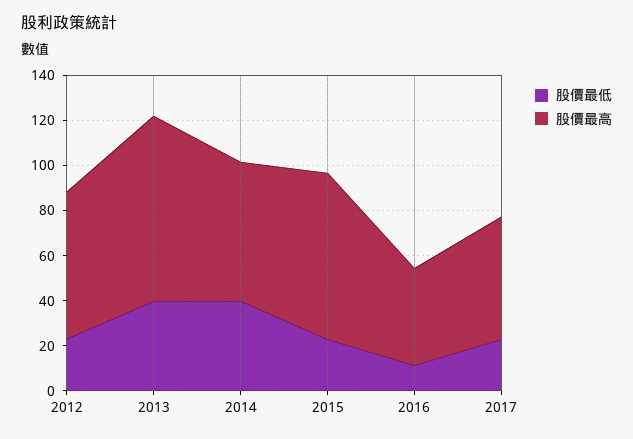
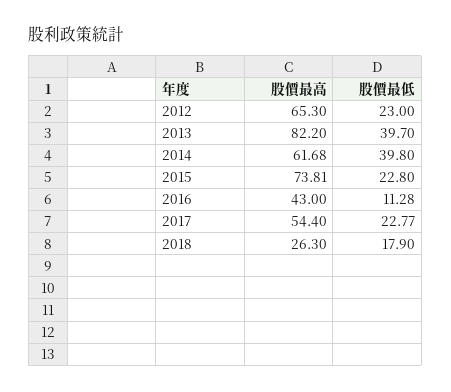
股價最高, 2018: none -> 26.3
股價最低, 2018: none -> 17.9

